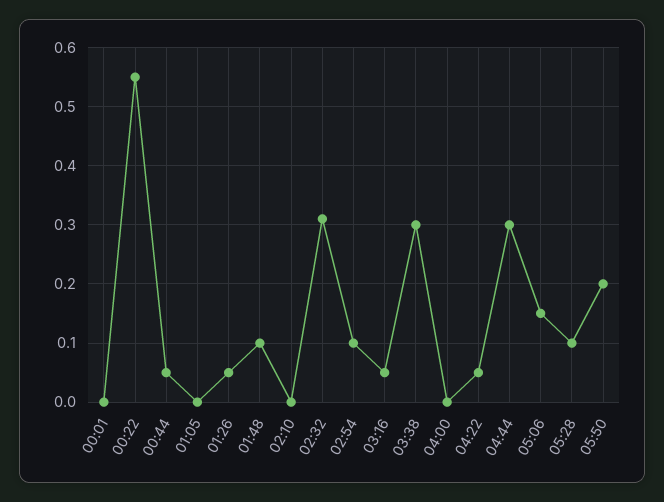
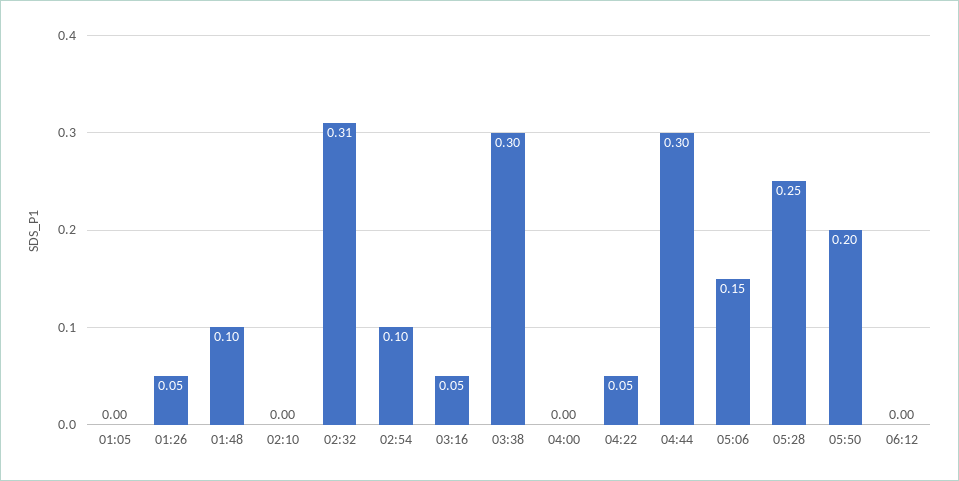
00:01: 0 -> none
00:22: 0.55 -> none
00:44: 0.05 -> none
05:28: 0.1 -> 0.25
06:12: none -> 0

